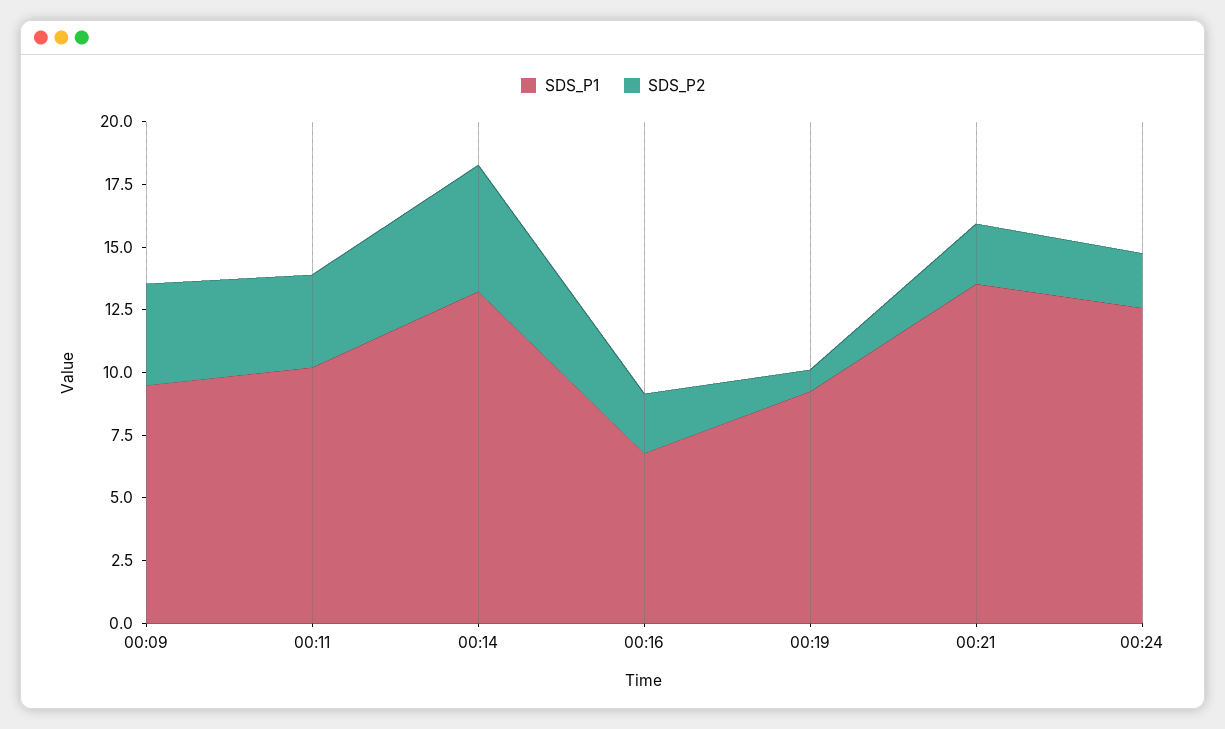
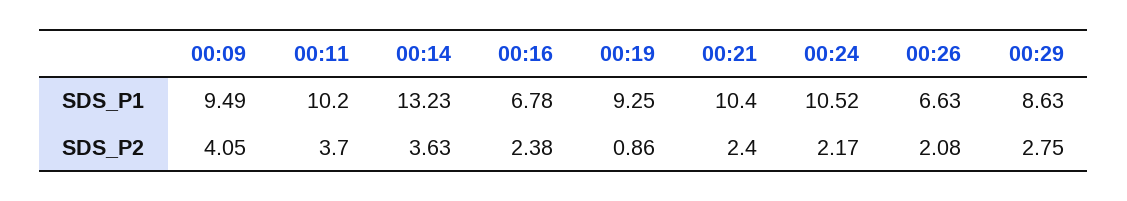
SDS_P2, 00:14: 5 -> 3.63
SDS_P1, 00:21: 13.5 -> 10.4
SDS_P1, 00:24: 12.5 -> 10.52
SDS_P1, 00:26: none -> 6.63
SDS_P1, 00:29: none -> 8.63
SDS_P2, 00:26: none -> 2.08
SDS_P2, 00:29: none -> 2.75

